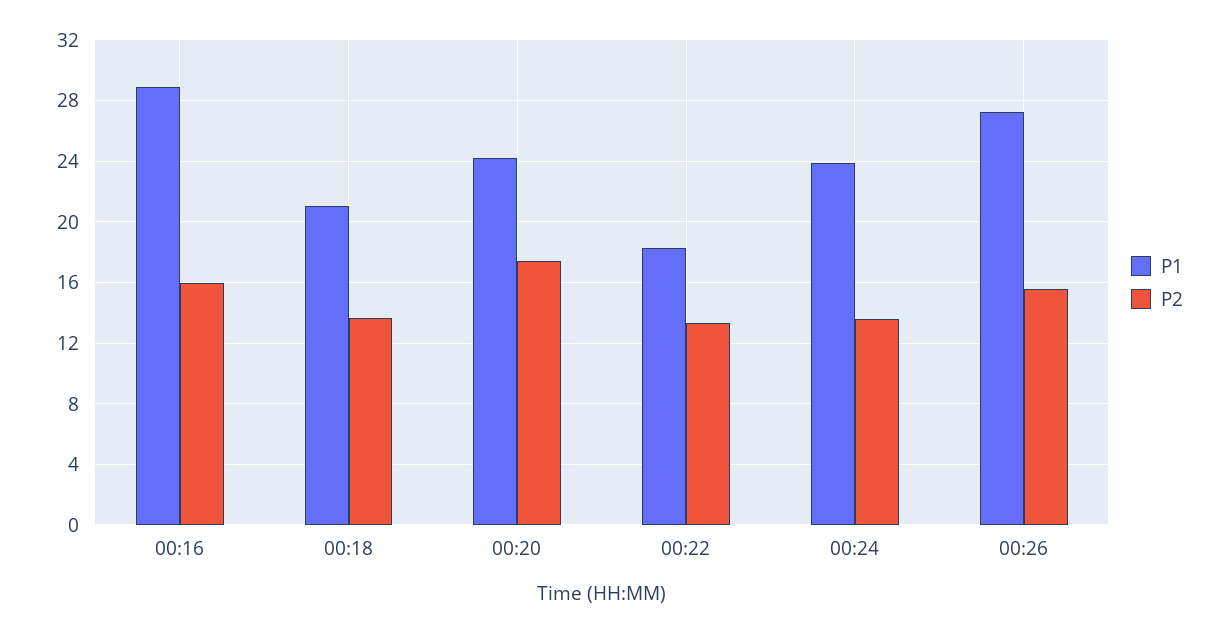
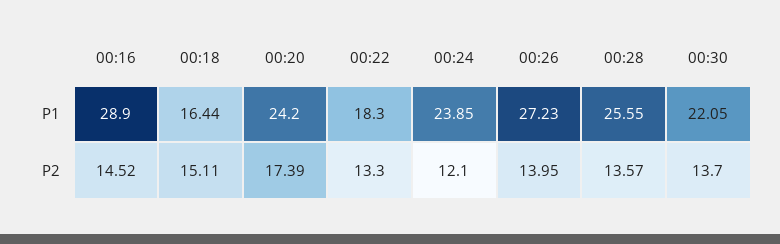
P2, 00:16: 16 -> 14.52
P1, 00:18: 21 -> 16.44
P2, 00:18: 13.5 -> 15.11
P2, 00:24: 13.5 -> 12.1
P2, 00:26: 15.5 -> 13.95
P1, 00:28: none -> 25.55
P1, 00:30: none -> 22.05
P2, 00:28: none -> 13.57
P2, 00:30: none -> 13.7

